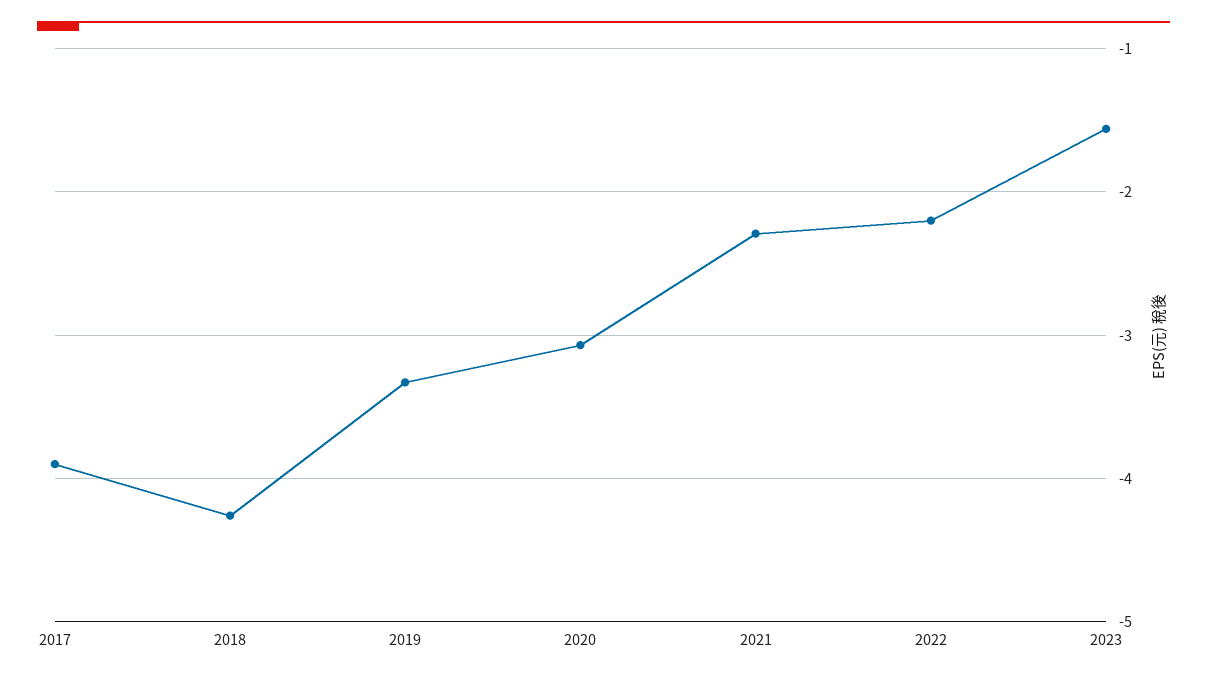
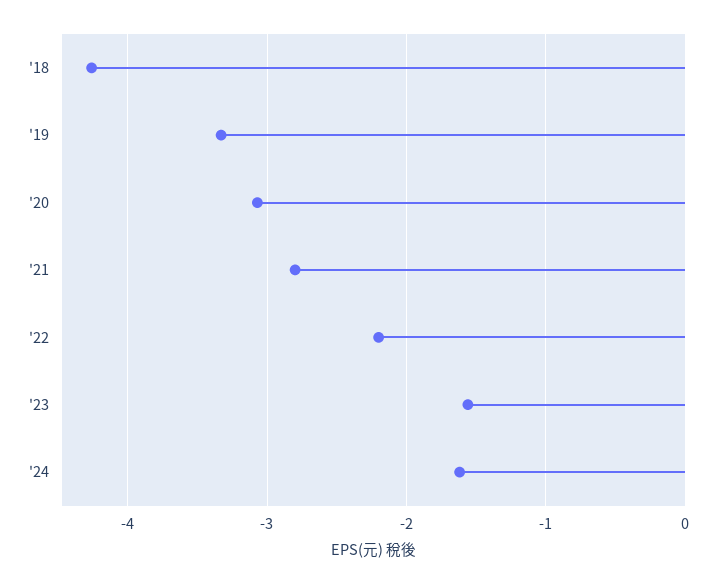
2017: -3.9 -> none
2021: -2.3 -> -2.8
'24: none -> -1.6

